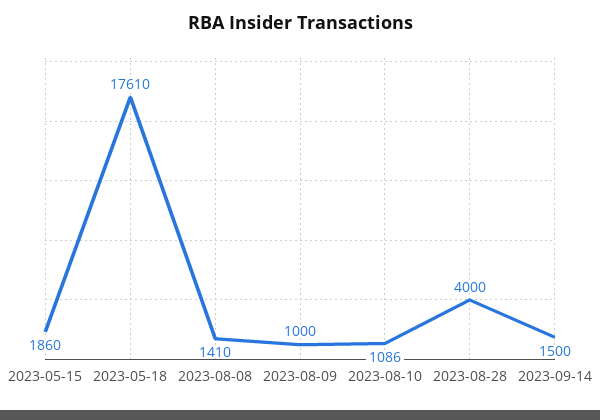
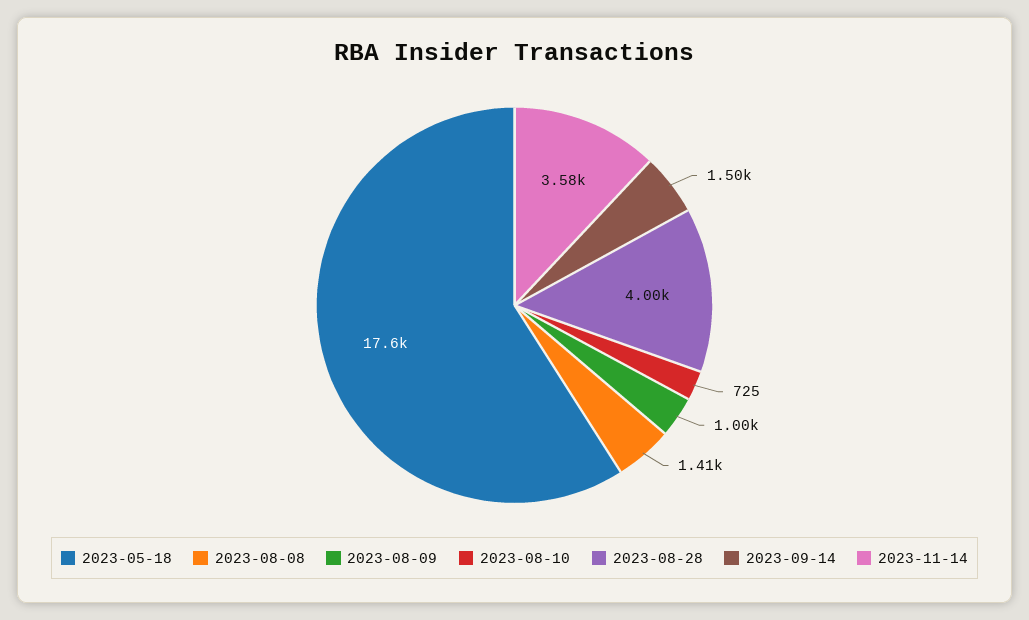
2023-05-15: 1860 -> none
2023-08-10: 1086 -> 725
2023-11-14: none -> 3580

